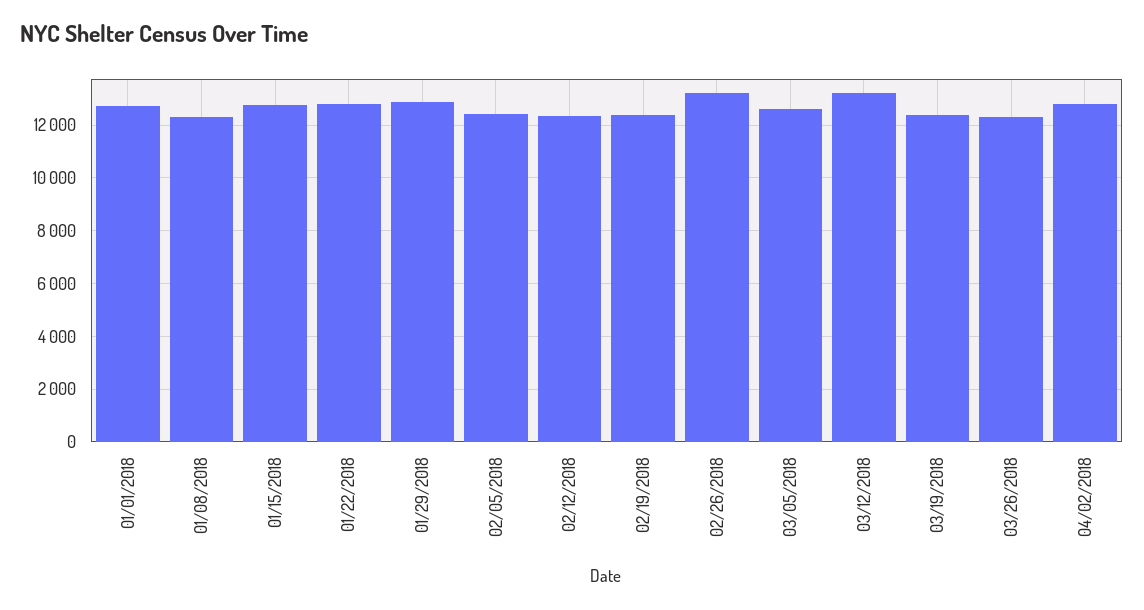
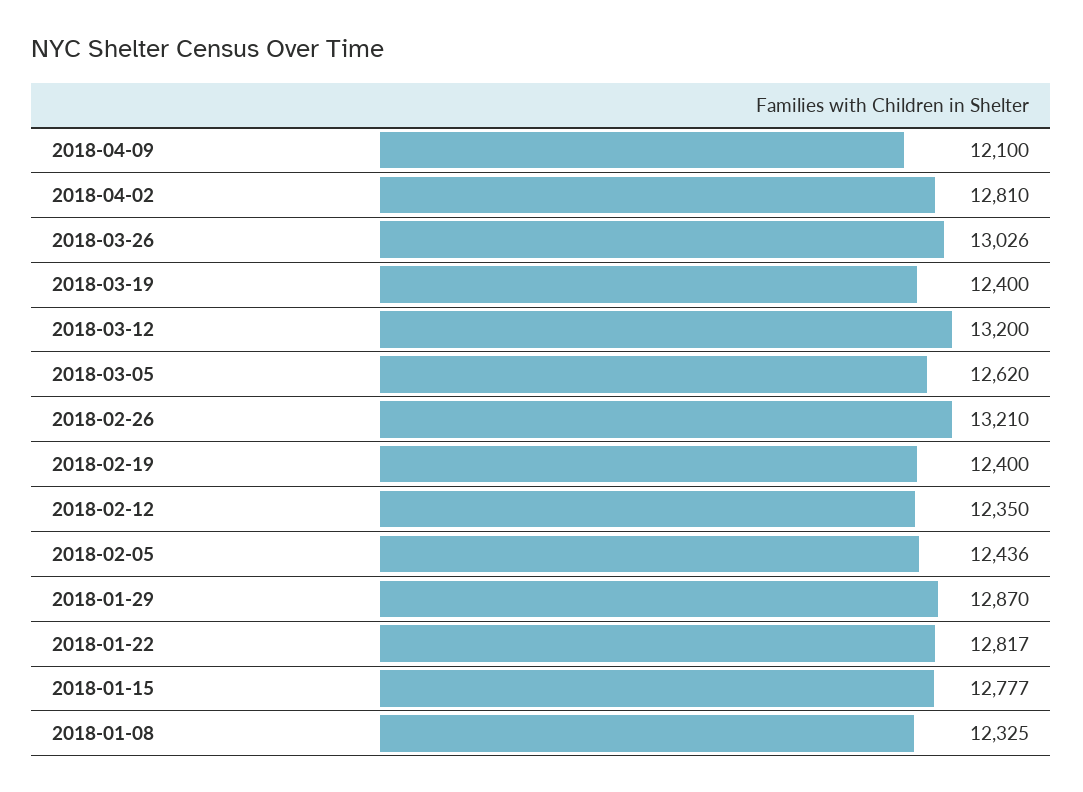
01/01/2018: 12750 -> none
03/26/2018: 12250 -> 13026
2018-04-09: none -> 12100

